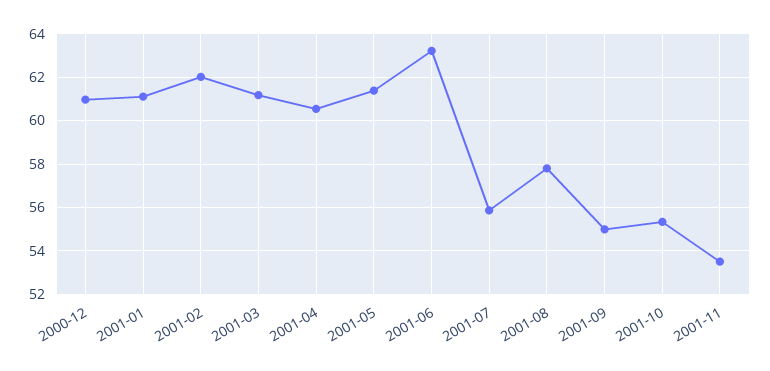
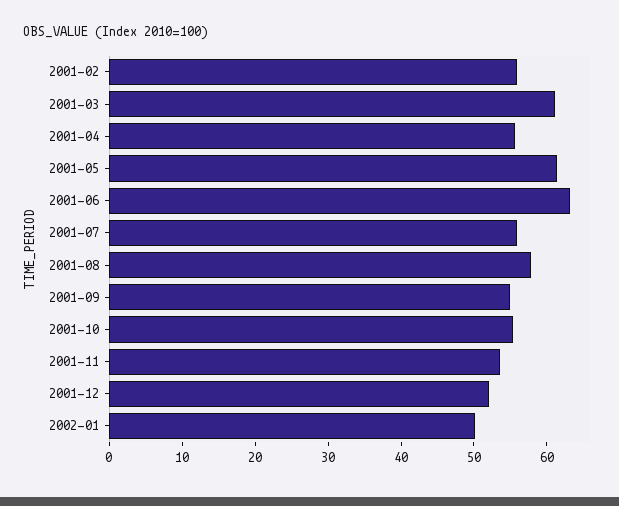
2000-12: 61 -> none
2001-01: 61 -> none
2001-02: 62 -> 56
2001-04: 60.5 -> 56
2001-12: none -> 52
2002-01: none -> 50

